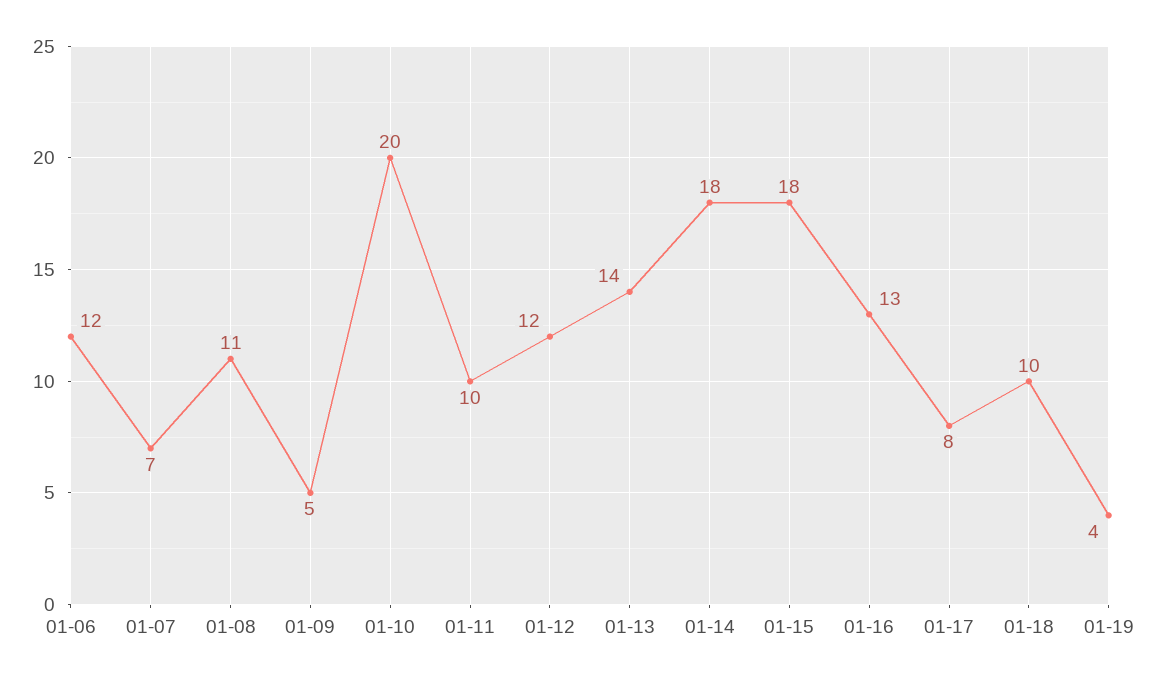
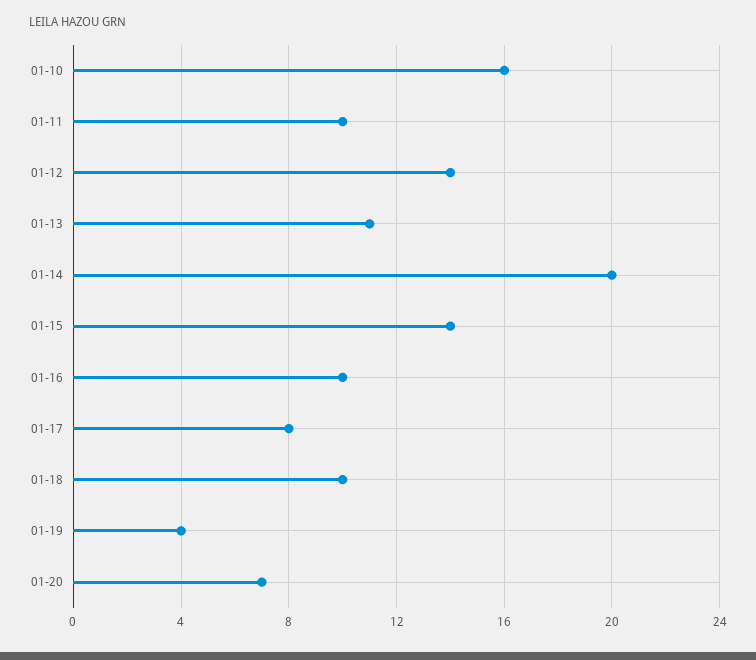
01-06: 12 -> none
01-07: 7 -> none
01-08: 11 -> none
01-09: 5 -> none
01-10: 20 -> 16
01-12: 12 -> 14
01-13: 14 -> 11
01-14: 18 -> 20
01-15: 18 -> 14
01-16: 13 -> 10
01-20: none -> 7

